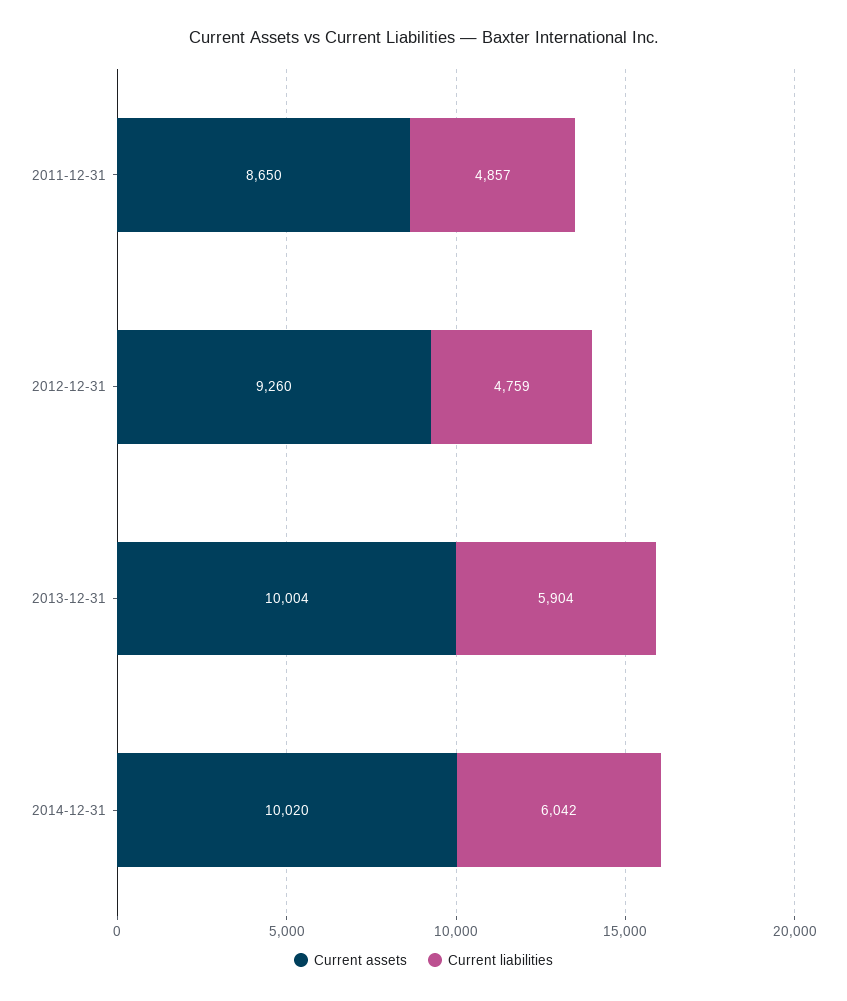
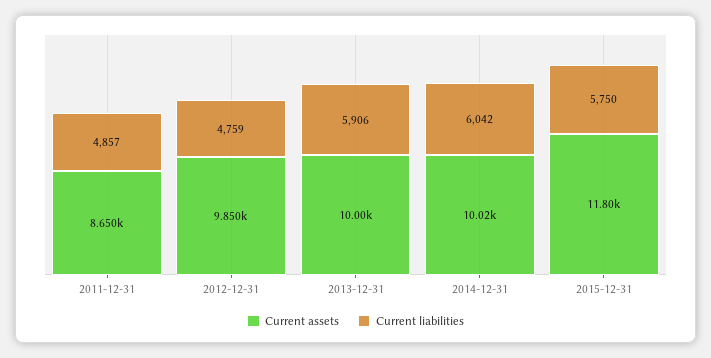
Current assets, 2012-12-31: 9260 -> 9850
Current liabilities, 2013-12-31: 5904 -> 5906
Current assets, 2015-12-31: none -> 11800
Current liabilities, 2015-12-31: none -> 5750

